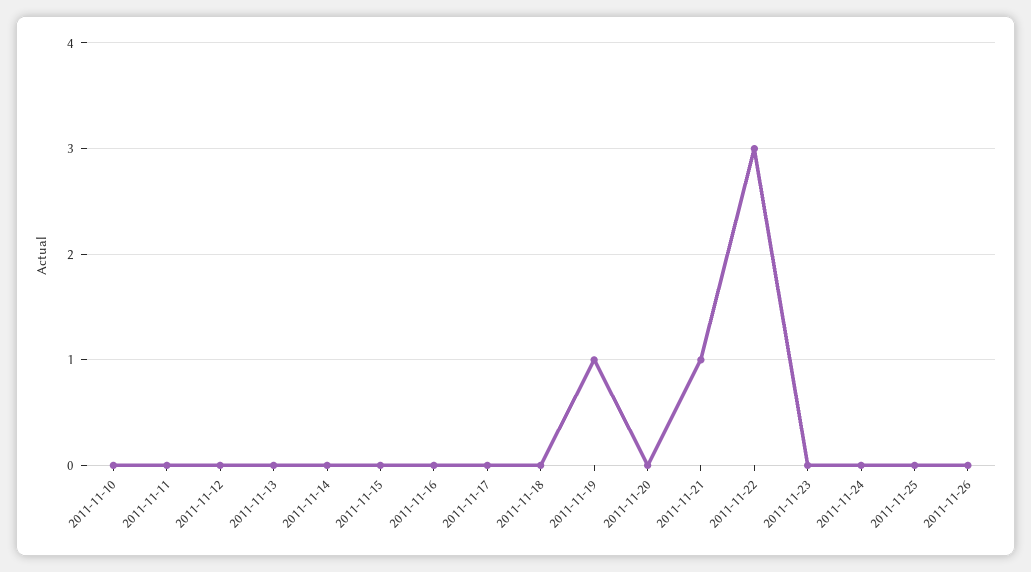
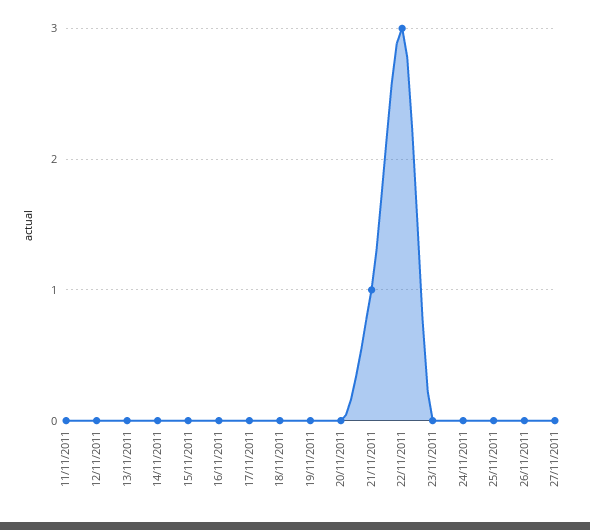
2011-11-10: 0 -> none
2011-11-19: 1 -> 0
27/11/2011: none -> 0

